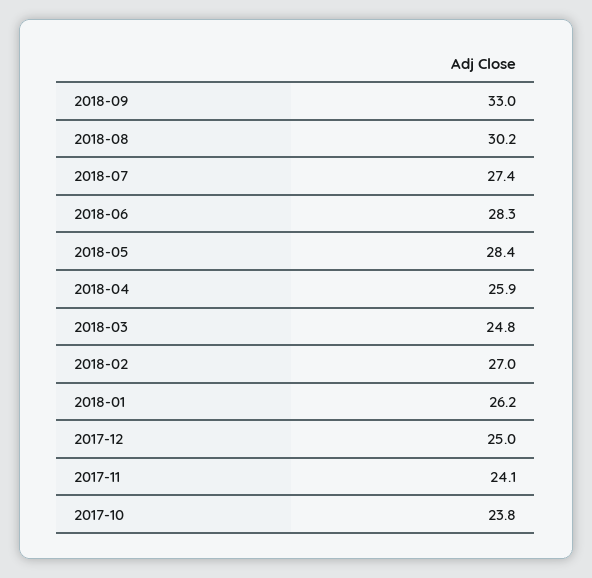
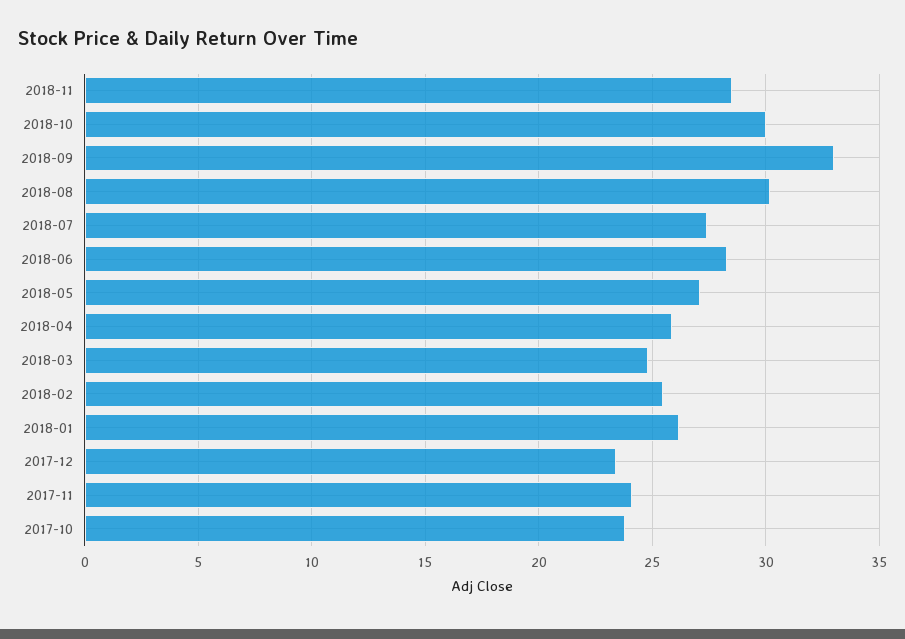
2018-05: 28.4 -> 27
2018-02: 27 -> 25.5
2017-12: 25 -> 23.5
2018-11: none -> 28.5
2018-10: none -> 30

